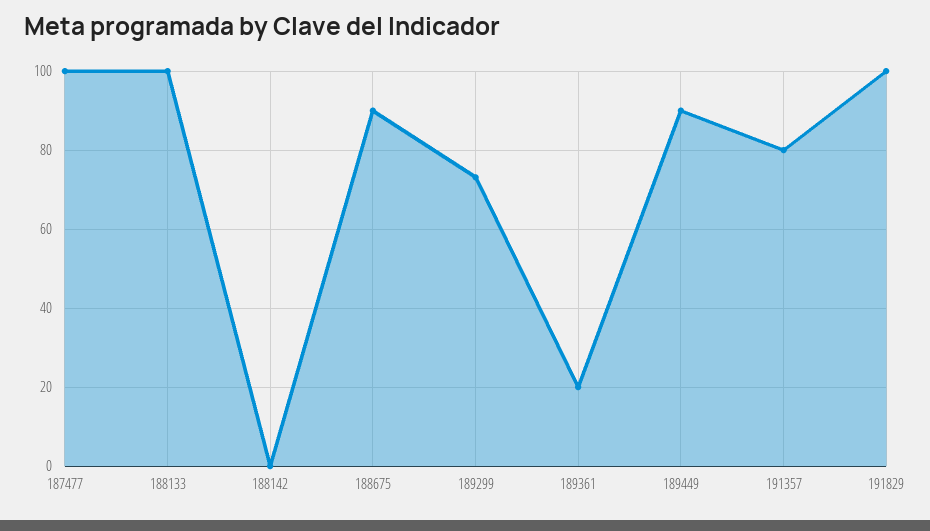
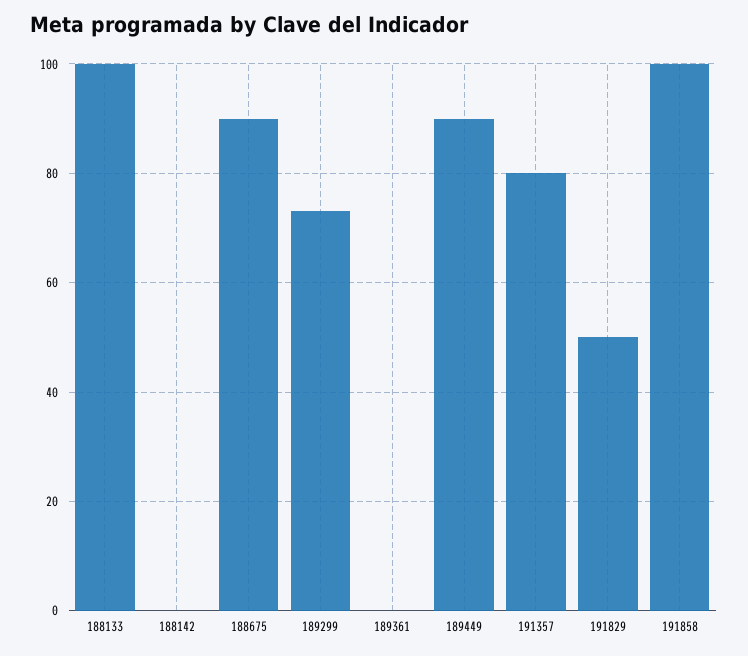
187477: 100 -> none
189361: 20 -> 0
191829: 100 -> 50
191858: none -> 100

